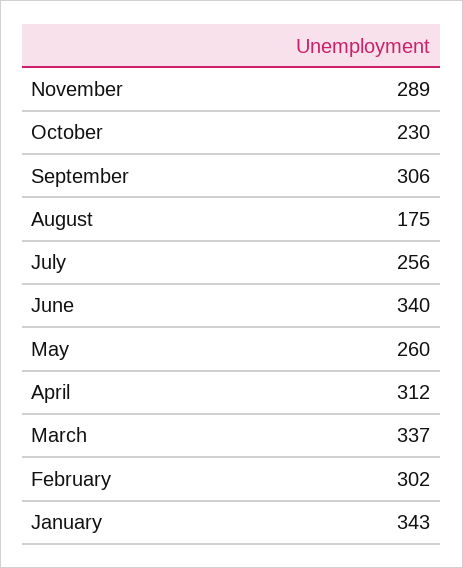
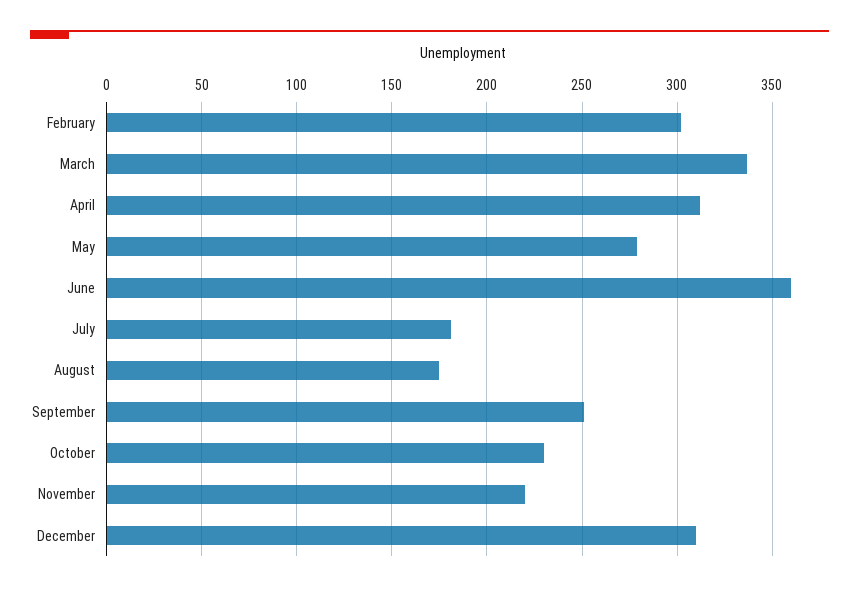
November: 289 -> 220
September: 306 -> 250
July: 256 -> 180
June: 340 -> 360
May: 260 -> 280
January: 343 -> none
December: none -> 310

